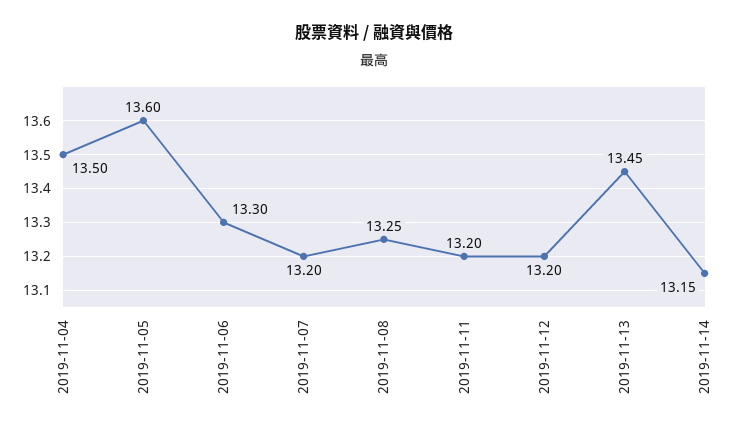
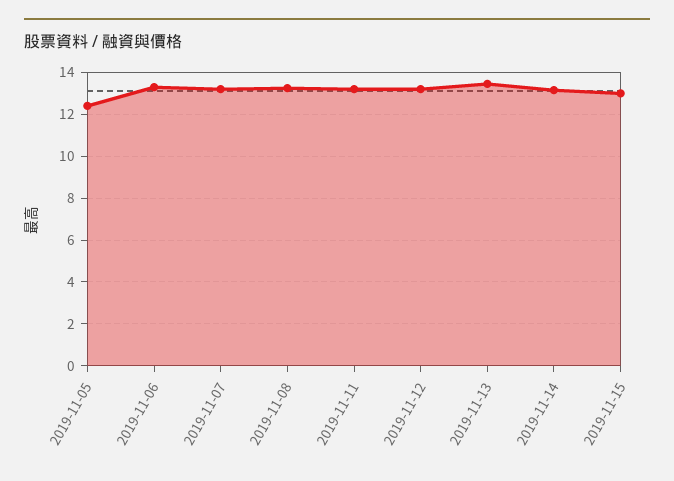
2019-11-04: 13.5 -> none
2019-11-05: 13.6 -> 12.5
2019-11-15: none -> 13

